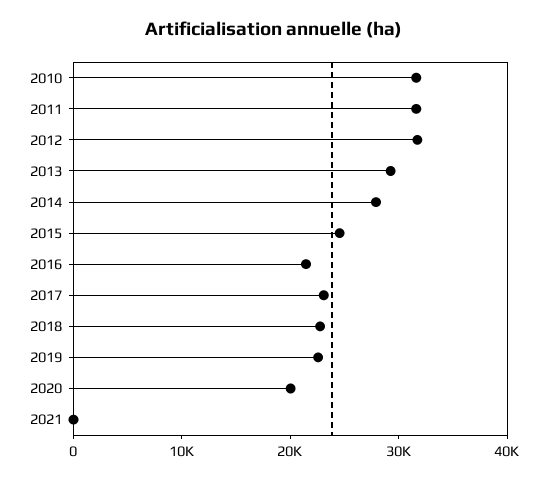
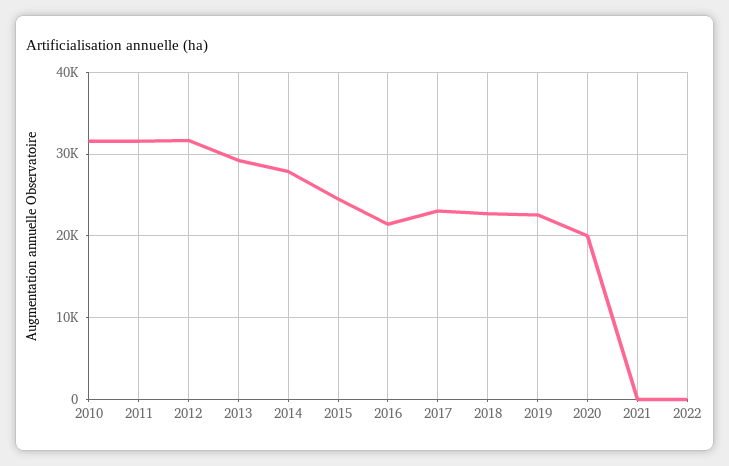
2022: none -> 0

